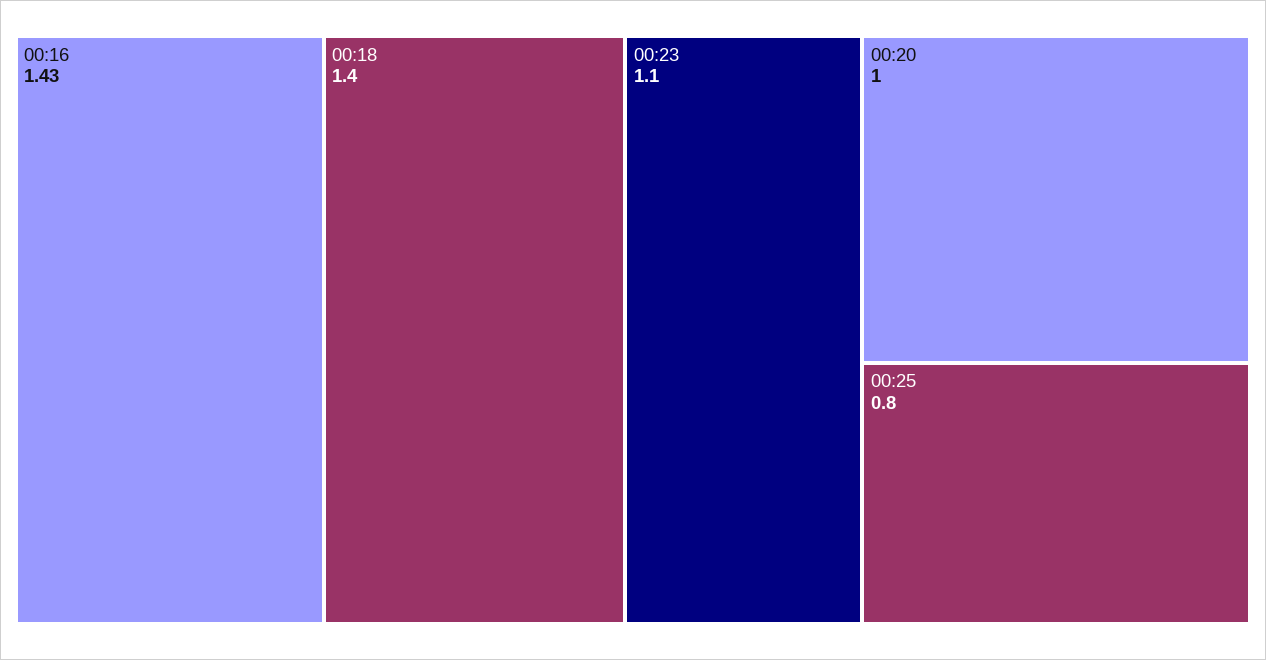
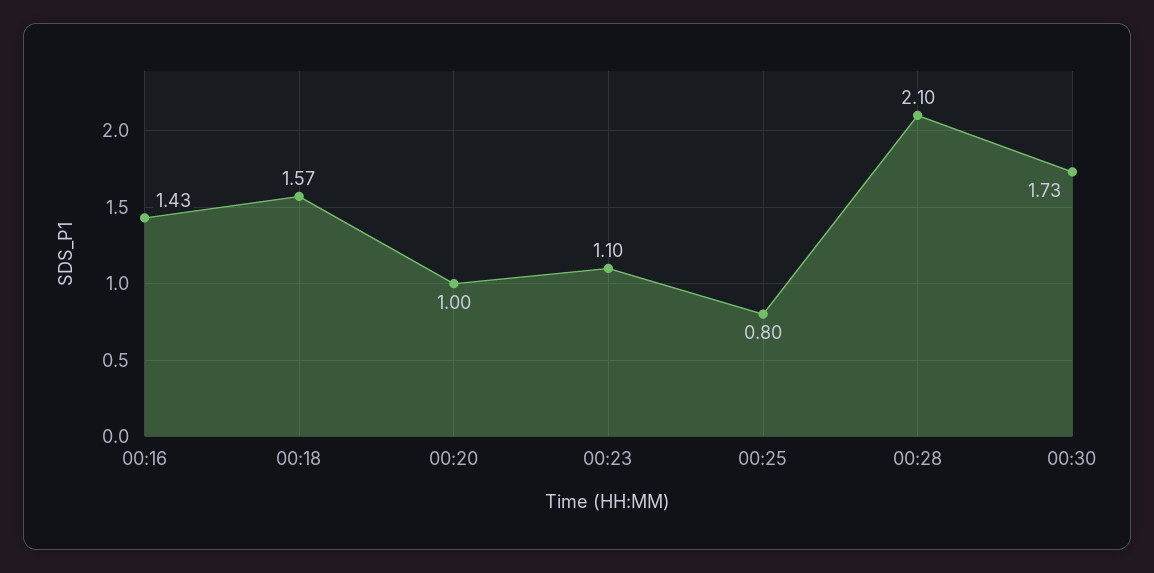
00:18: 1.4 -> 1.57
00:28: none -> 2.1
00:30: none -> 1.73

